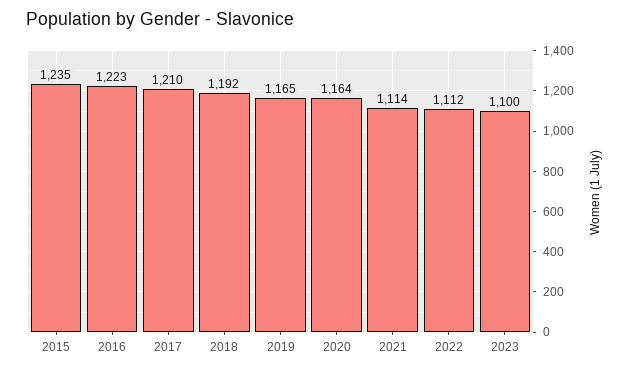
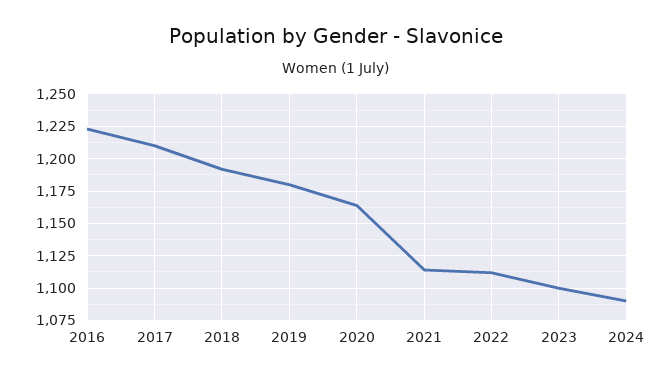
2015: 1235 -> none
2019: 1165 -> 1180
2024: none -> 1090

